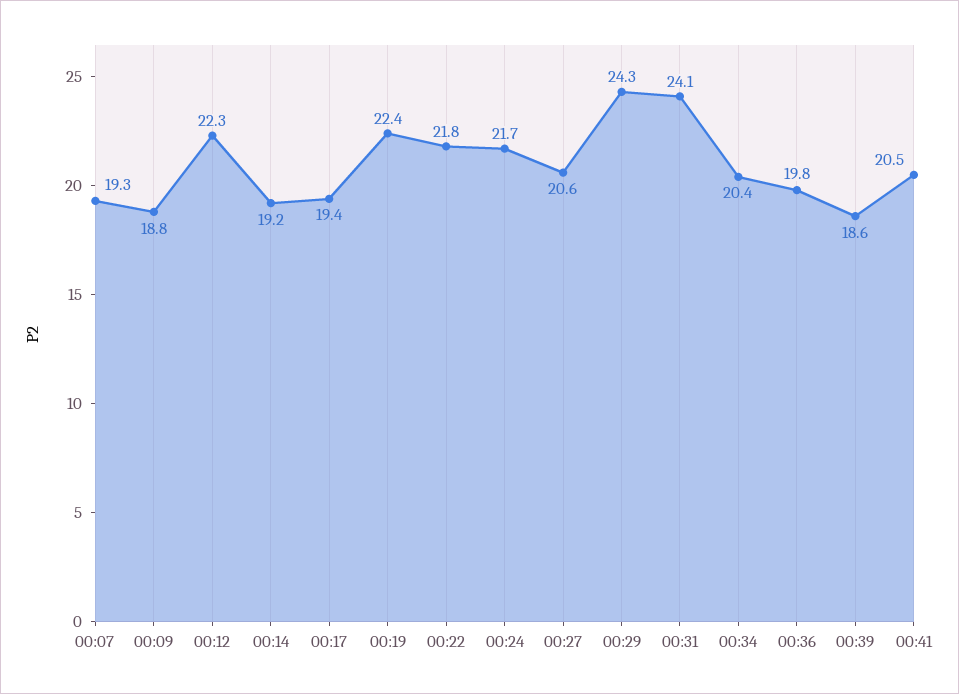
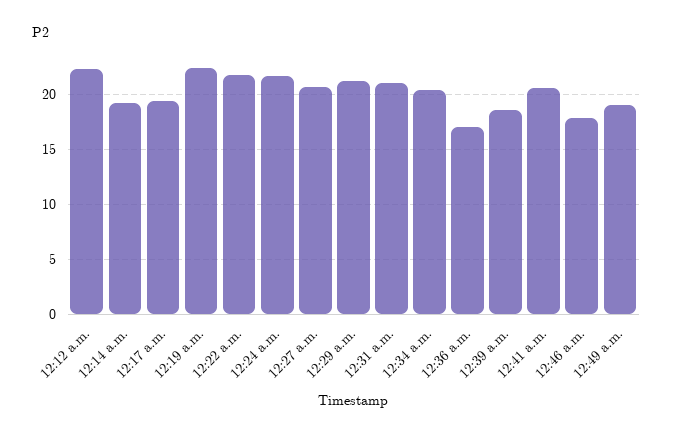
00:07: 19.3 -> none
00:09: 18.8 -> none
00:29: 24.3 -> 21
00:31: 24.1 -> 21
00:36: 19.8 -> 17
12:46 a.m.: none -> 18
12:49 a.m.: none -> 19

